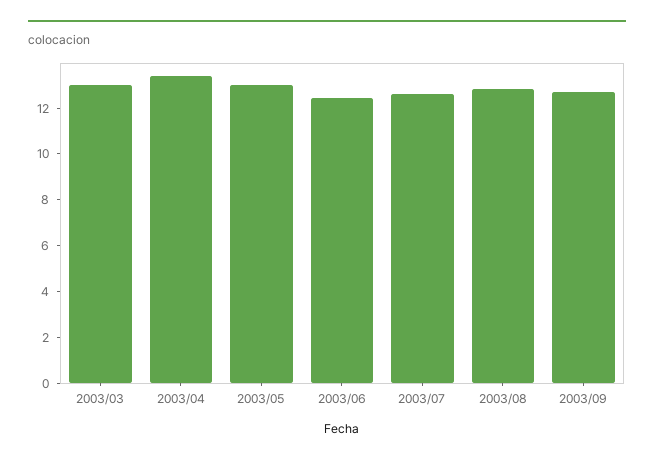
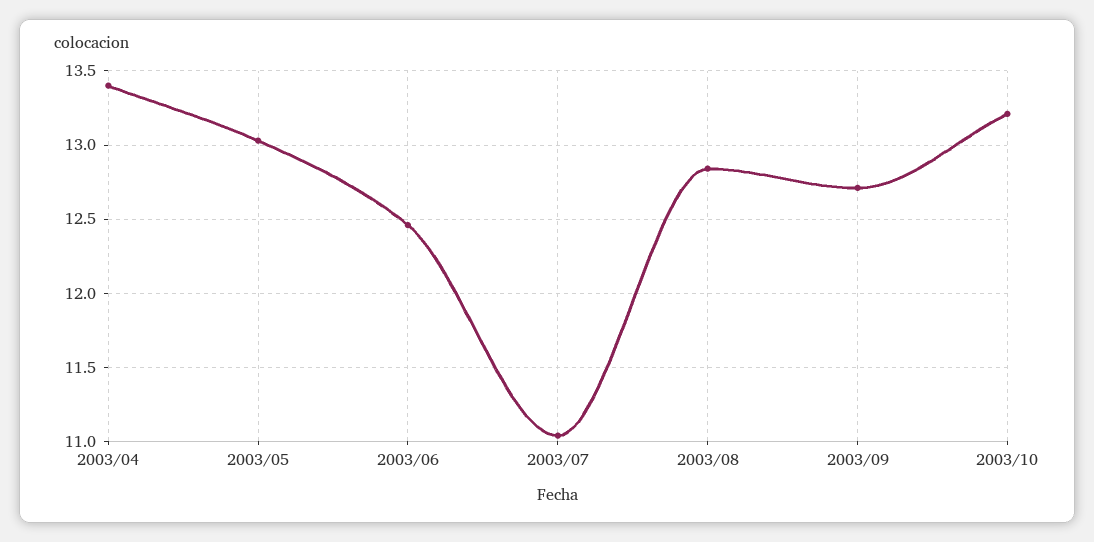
2003/03: 13 -> none
2003/07: 12.5 -> 11.05
2003/10: none -> 13.2

